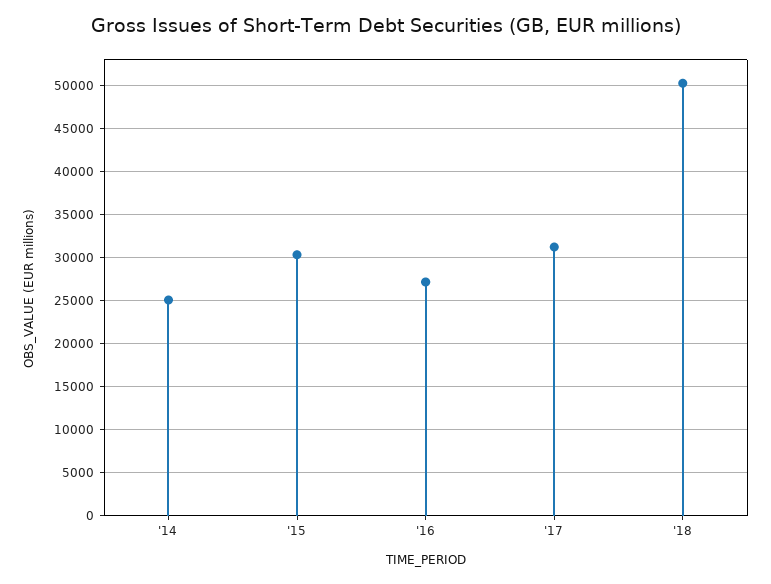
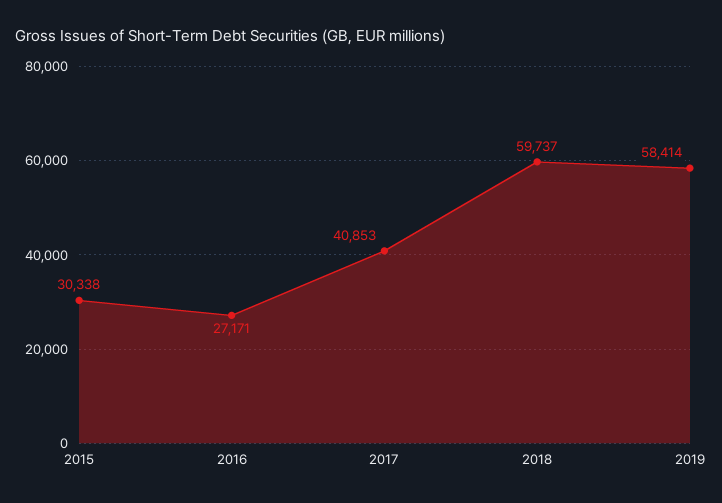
'14: 25000 -> none
'17: 31000 -> 40853
'18: 50000 -> 59737
2019: none -> 58414

